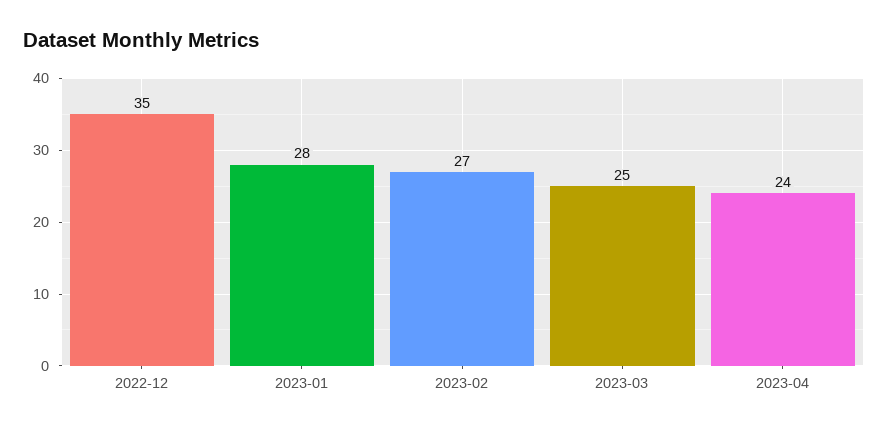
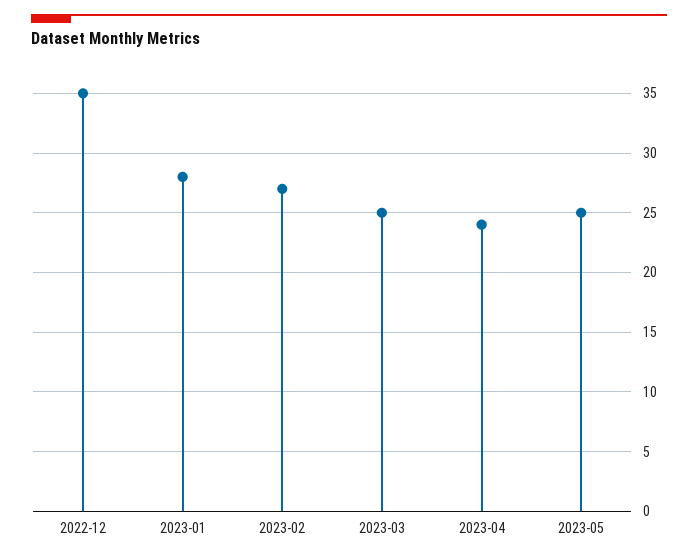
2023-05: none -> 25

